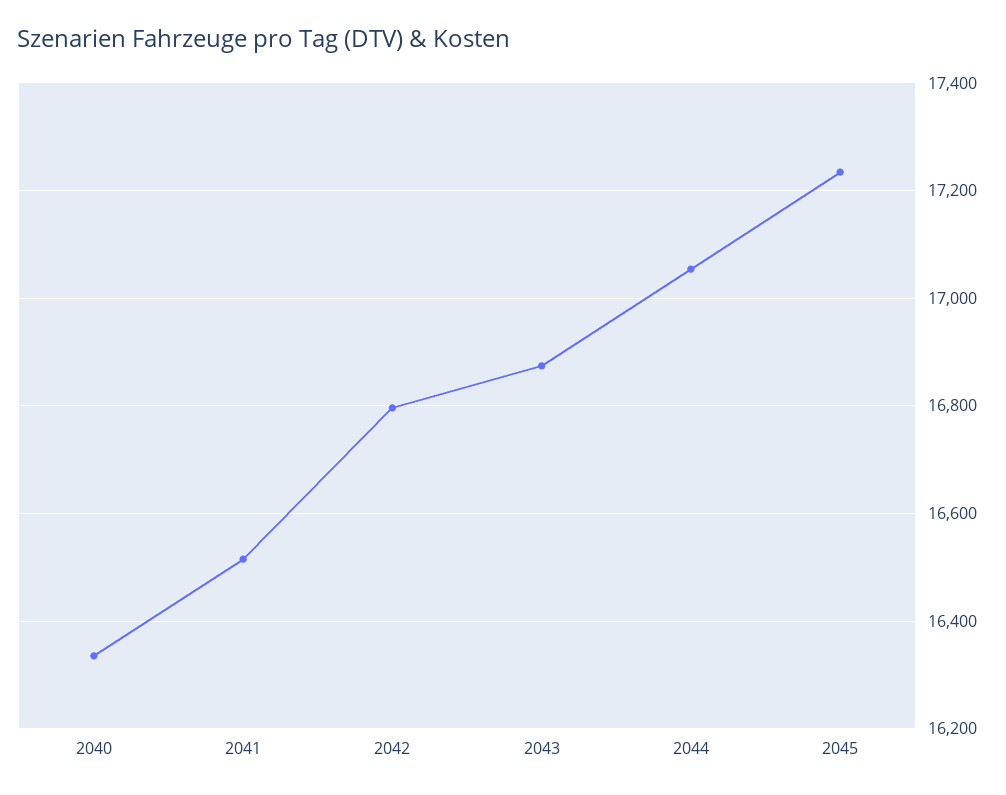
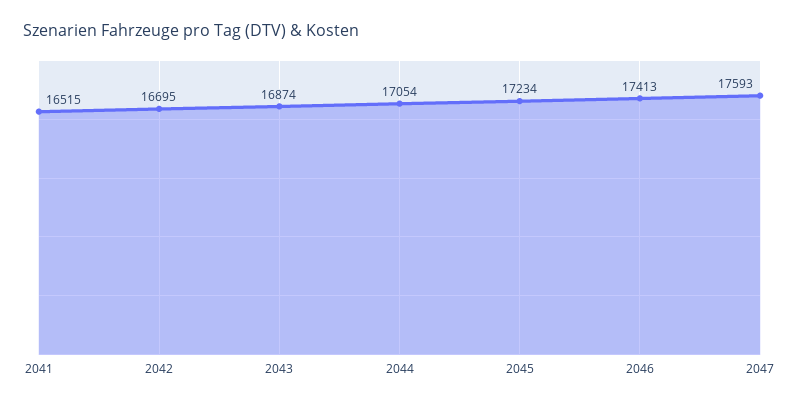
2040: 16340 -> none
2042: 16800 -> 16695
2046: none -> 17413
2047: none -> 17593

